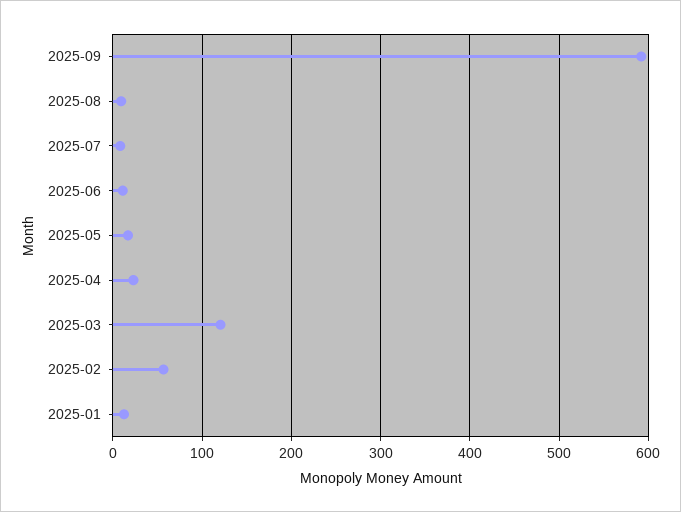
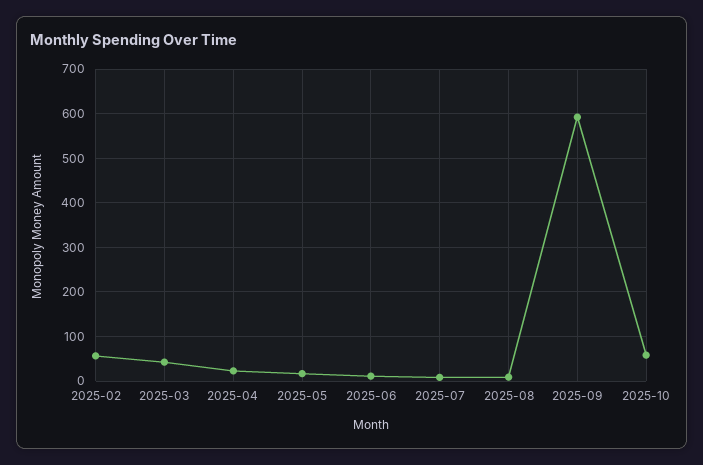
2025-03: 120 -> 40
2025-01: 10 -> none
2025-10: none -> 60

